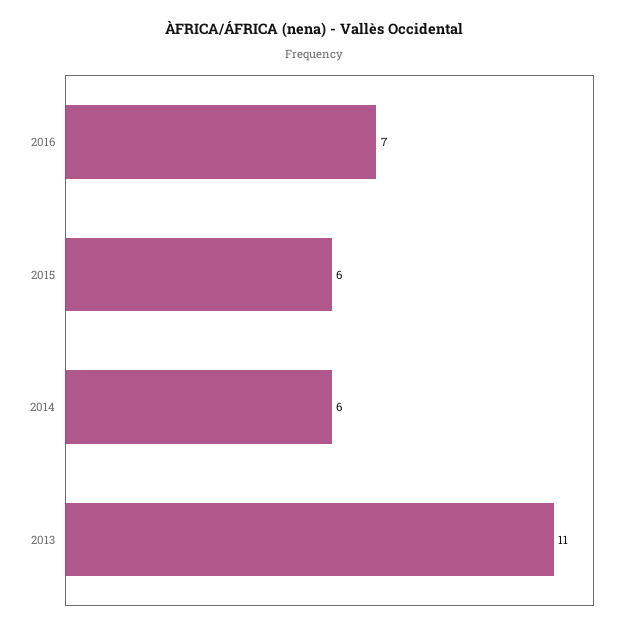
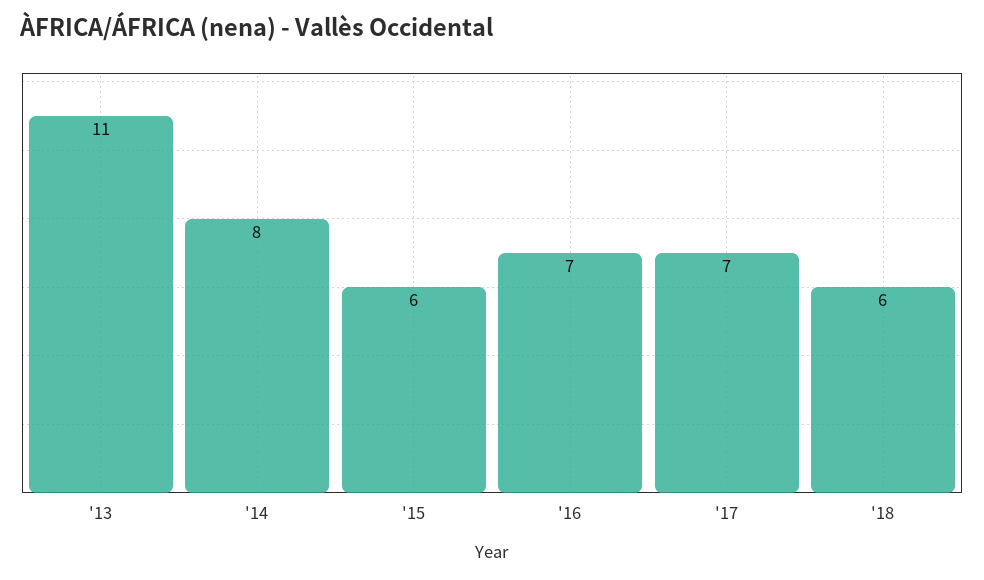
2014: 6 -> 8
'17: none -> 7
'18: none -> 6

